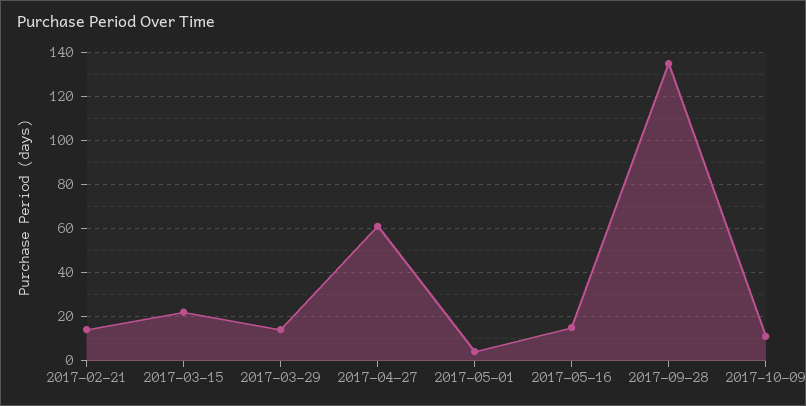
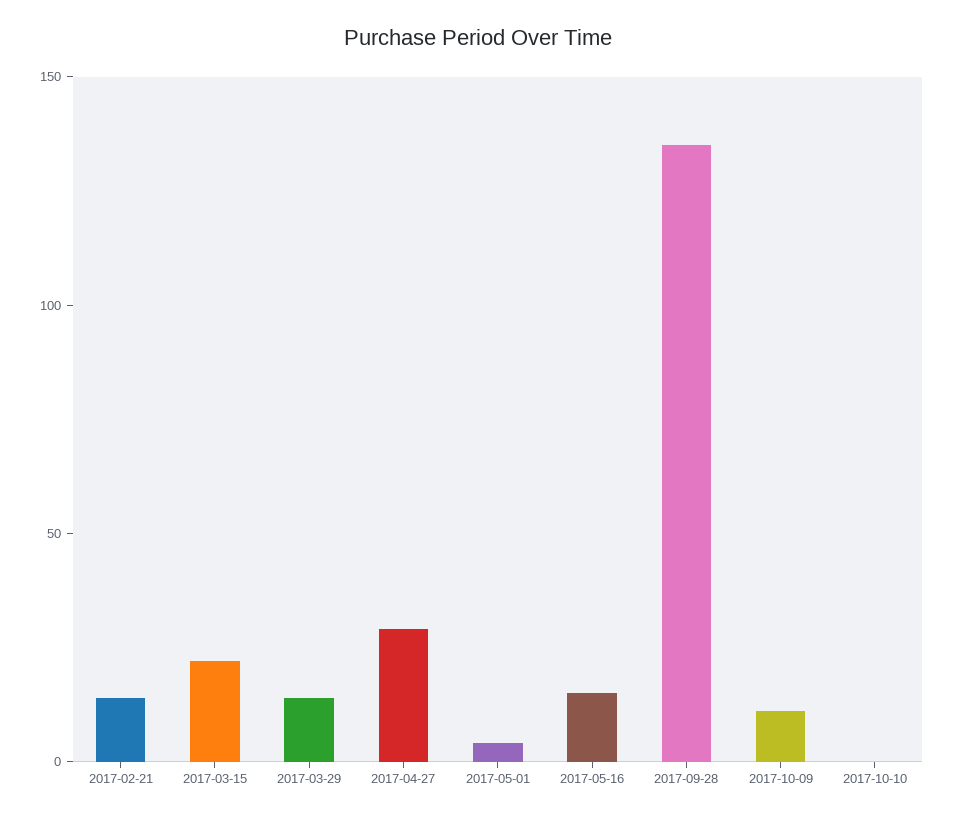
2017-04-27: 60 -> 30
2017-10-10: none -> 0

